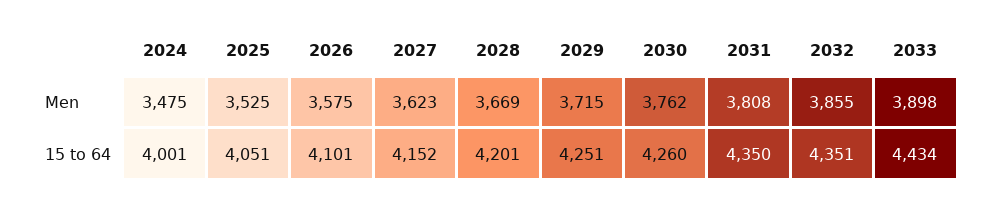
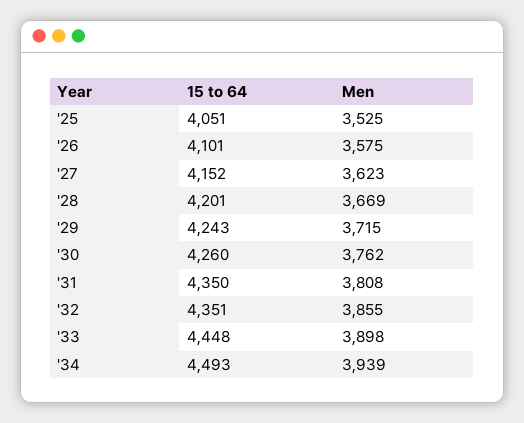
2024, Men: 3475 -> none
2024, 15 to 64: 4001 -> none
2029, 15 to 64: 4251 -> 4243
2033, 15 to 64: 4434 -> 4448
'34, 15 to 64: none -> 4493
'34, Men: none -> 3939

